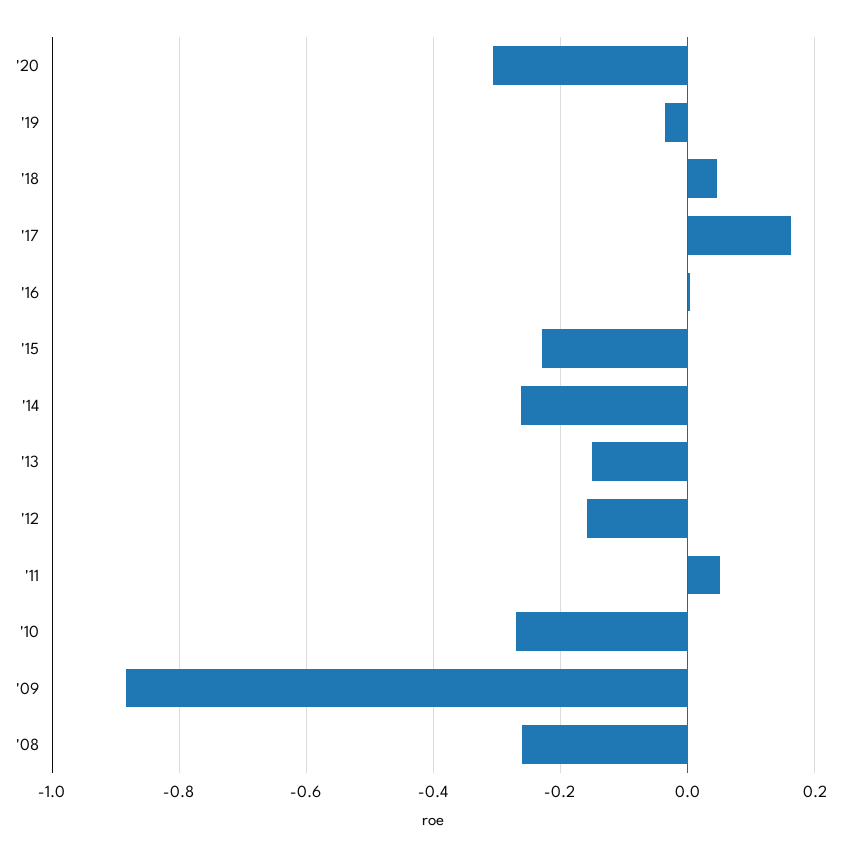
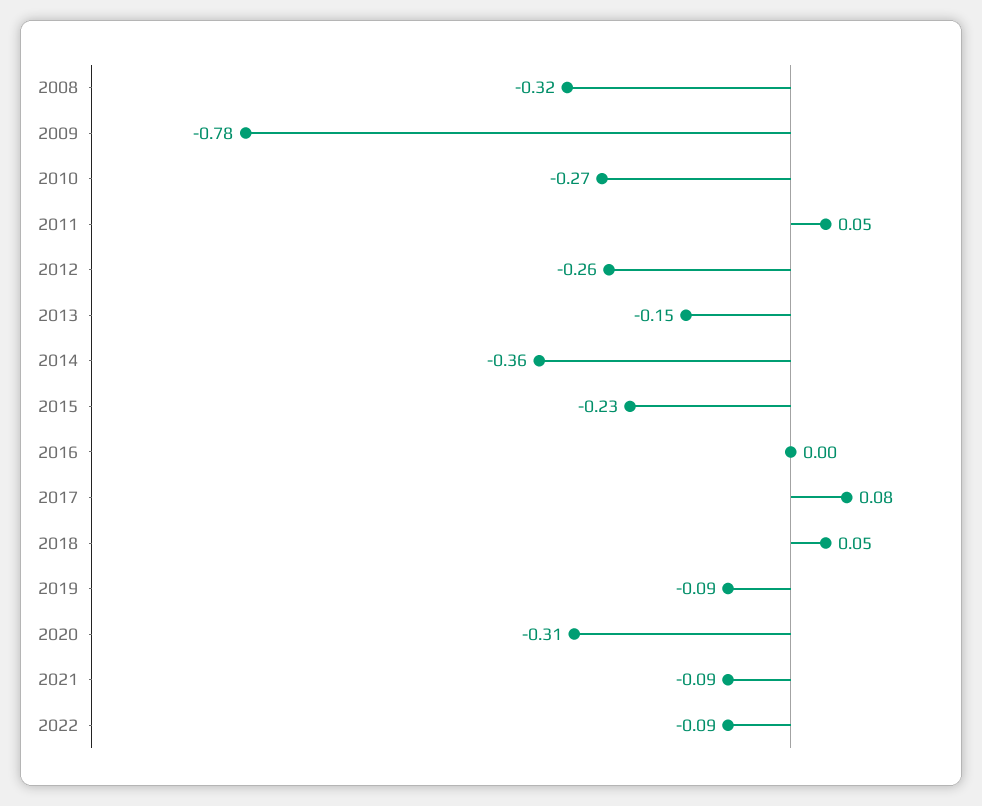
'19: -0.04 -> -0.09
'17: 0.16 -> 0.08
'14: -0.26 -> -0.36
'12: -0.16 -> -0.26
'09: -0.88 -> -0.78
'08: -0.26 -> -0.32
2021: none -> -0.09
2022: none -> -0.09

